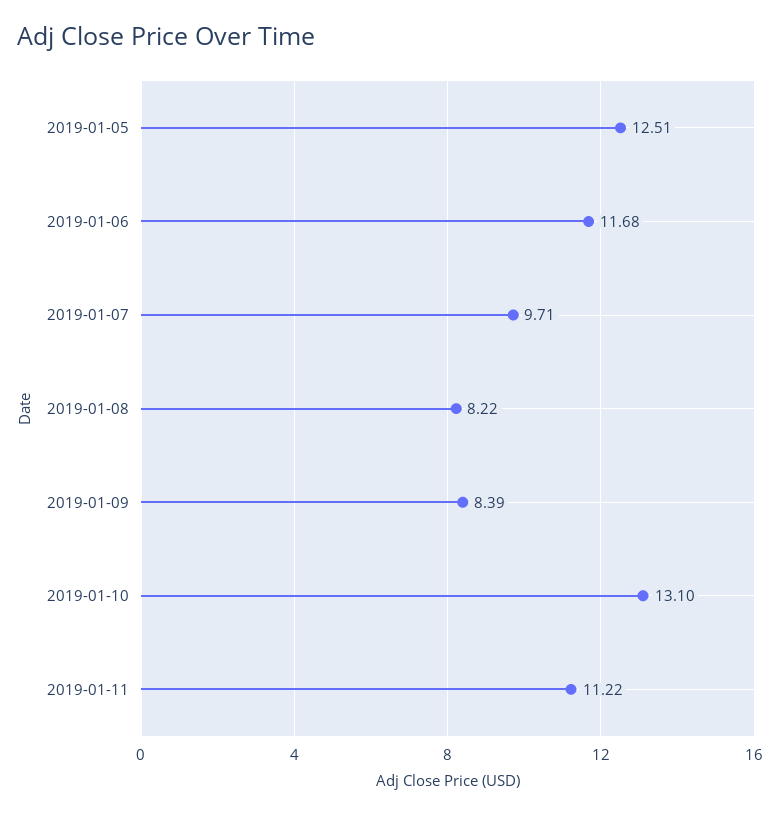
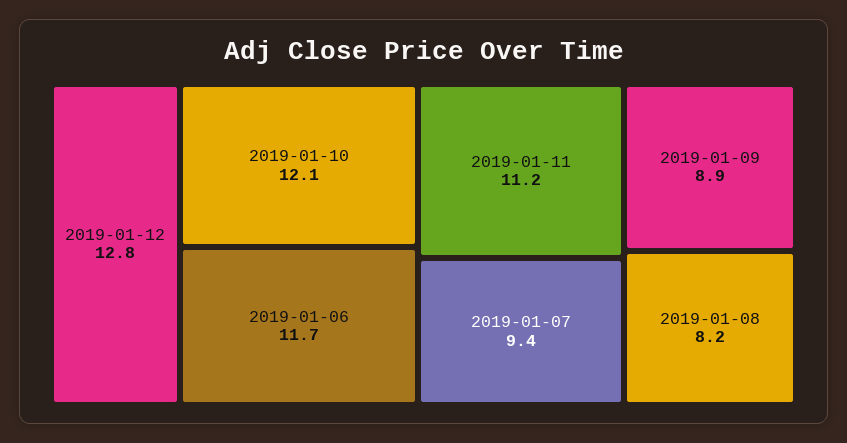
2019-01-05: 12.51 -> none
2019-01-07: 9.71 -> 9.4
2019-01-09: 8.39 -> 8.9
2019-01-10: 13.1 -> 12.1
2019-01-12: none -> 12.8

